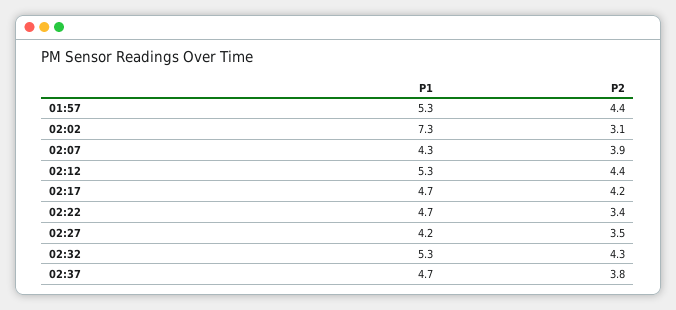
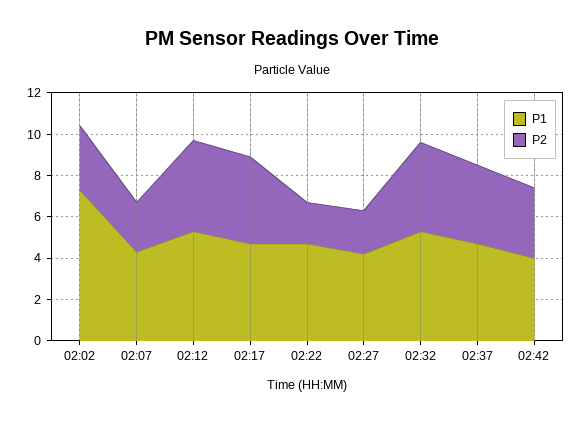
P1, 01:57: 5.3 -> none
P2, 01:57: 4.4 -> none
P2, 02:07: 3.9 -> 2.5
P2, 02:22: 3.4 -> 2
P2, 02:27: 3.5 -> 2
P1, 02:42: none -> 4
P2, 02:42: none -> 3.5

